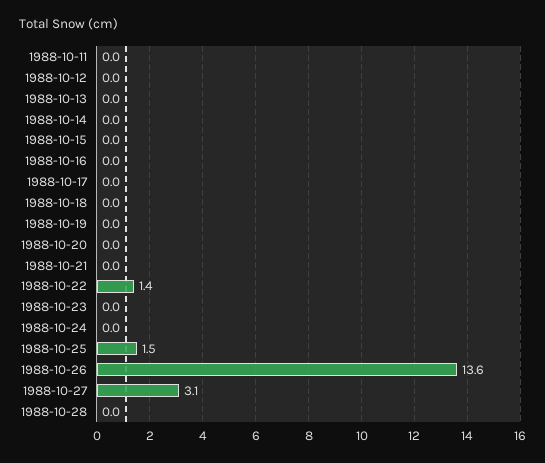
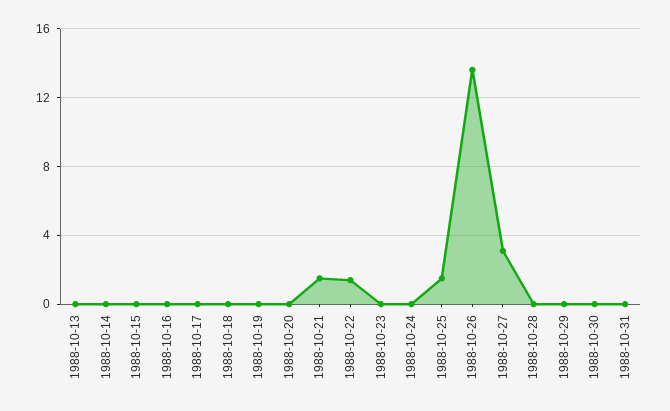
1988-10-11: 0 -> none
1988-10-12: 0 -> none
1988-10-21: 0 -> 1.5
1988-10-29: none -> 0
1988-10-30: none -> 0
1988-10-31: none -> 0

